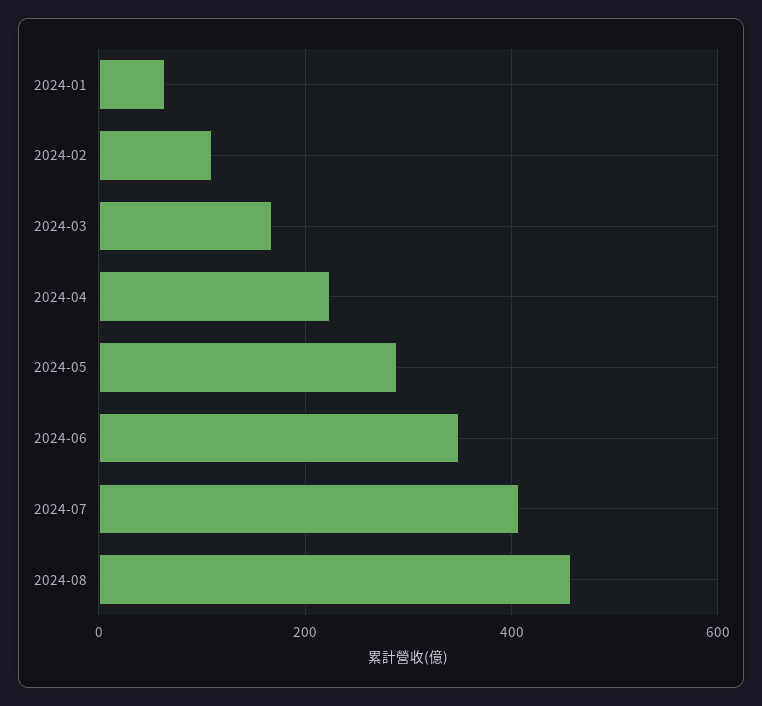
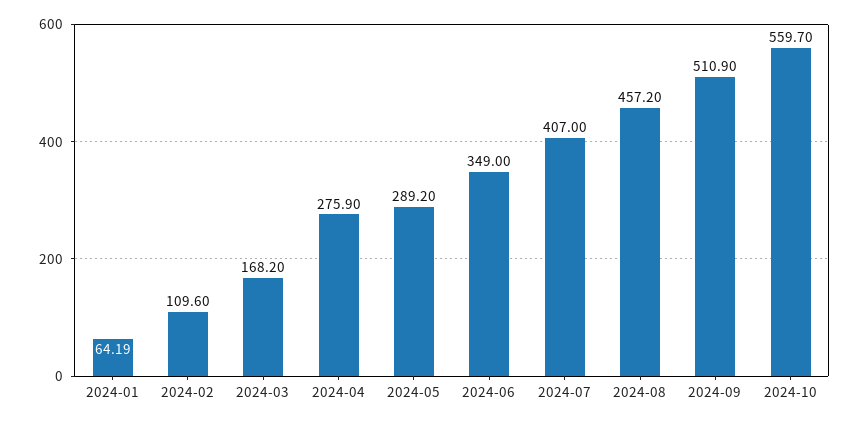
2024-04: 220 -> 275.9
2024-09: none -> 510.9
2024-10: none -> 559.7

